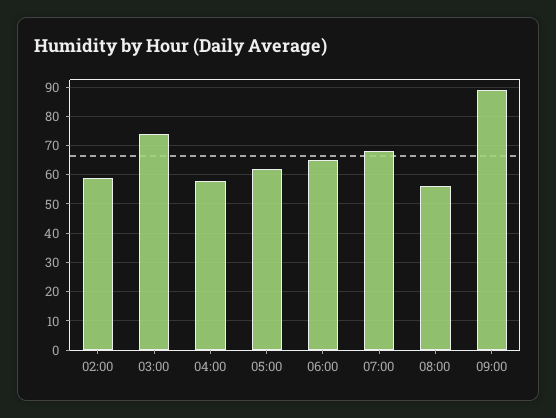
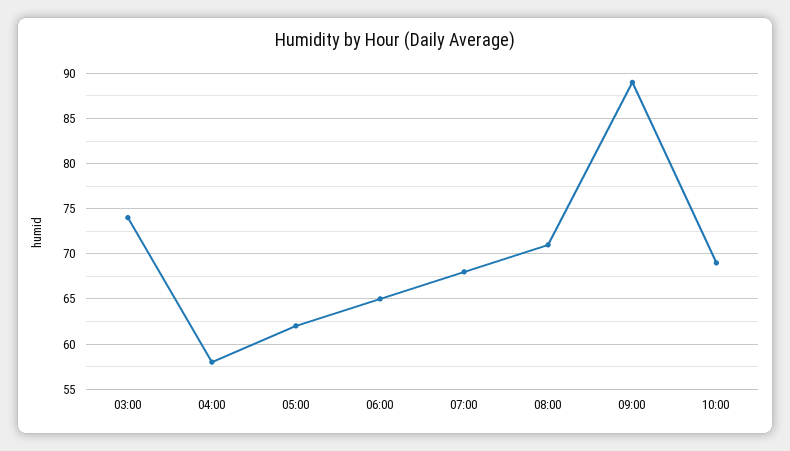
02:00: 60 -> none
08:00: 55 -> 71
10:00: none -> 69

